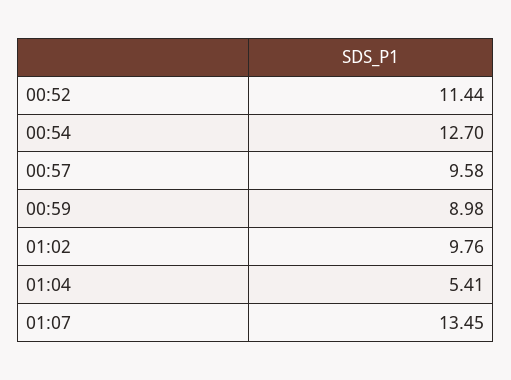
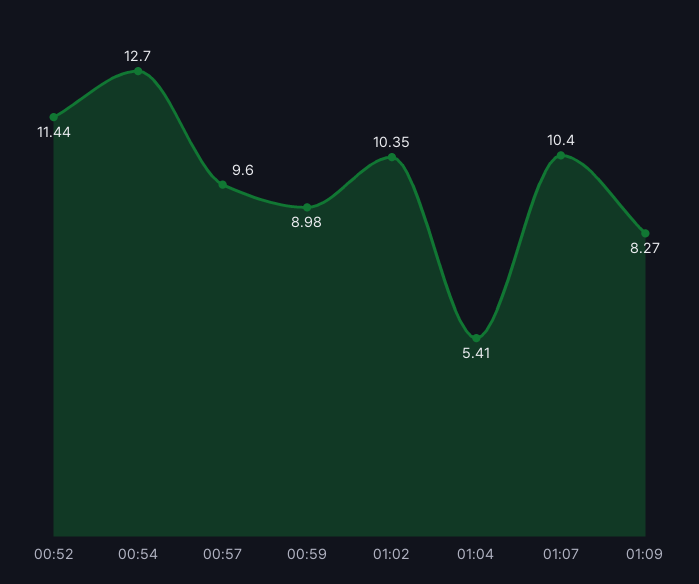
00:57: 9.58 -> 9.6
01:02: 9.76 -> 10.35
01:07: 13.45 -> 10.4
01:09: none -> 8.27

